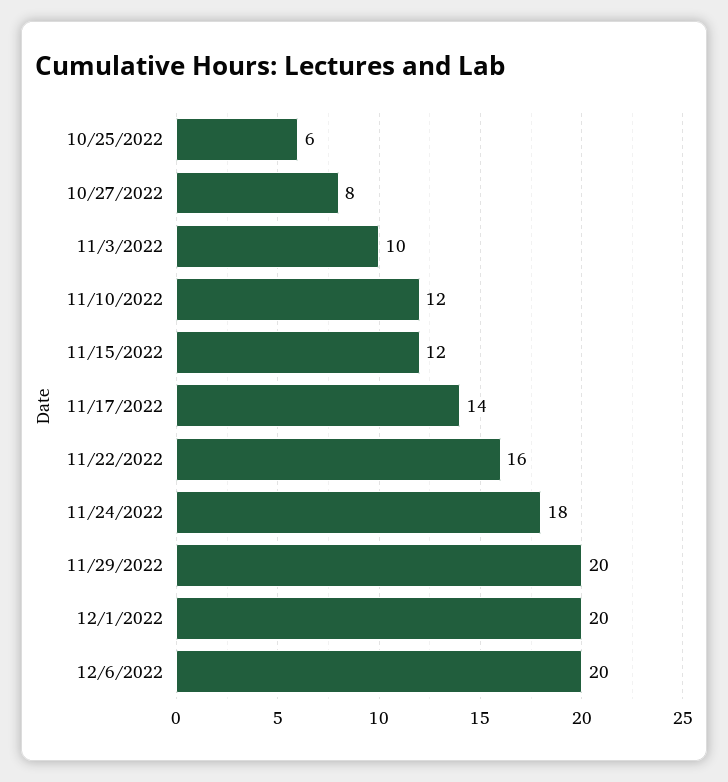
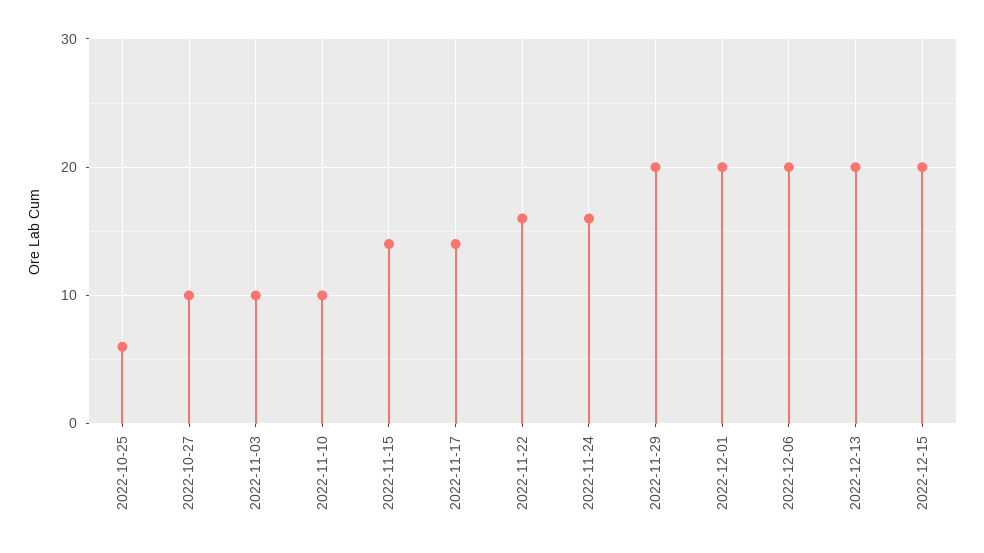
10/27/2022: 8 -> 10
11/10/2022: 12 -> 10
11/15/2022: 12 -> 14
11/24/2022: 18 -> 16
2022-12-13: none -> 20
2022-12-15: none -> 20

